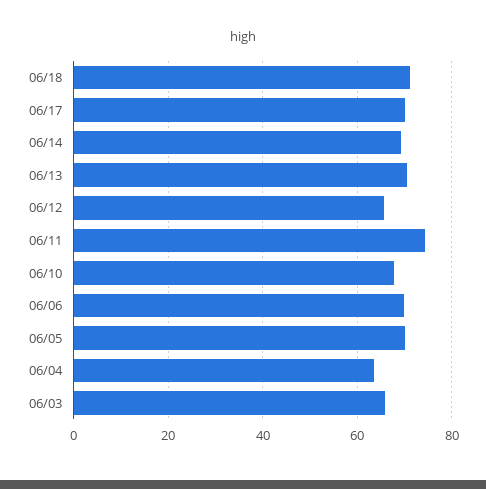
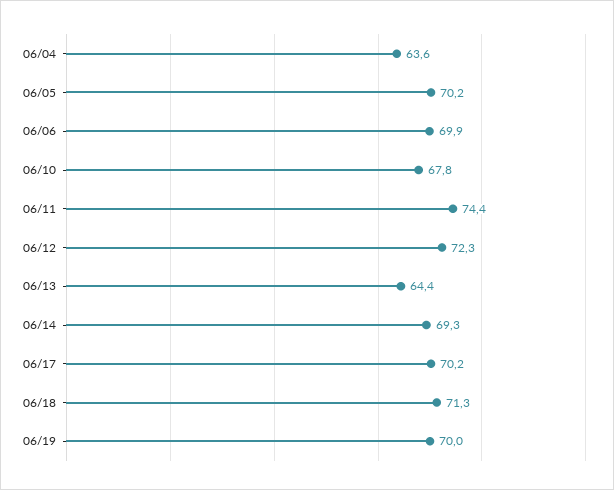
06/13: 70 -> 64.4
06/12: 66 -> 72.3
06/03: 66 -> none
06/19: none -> 70

